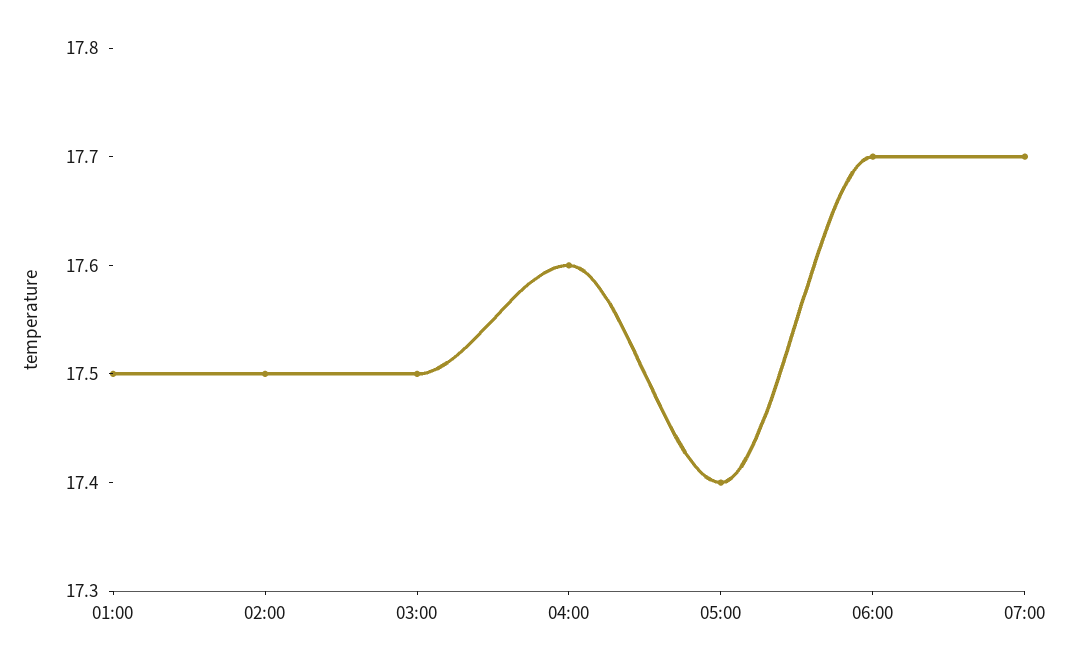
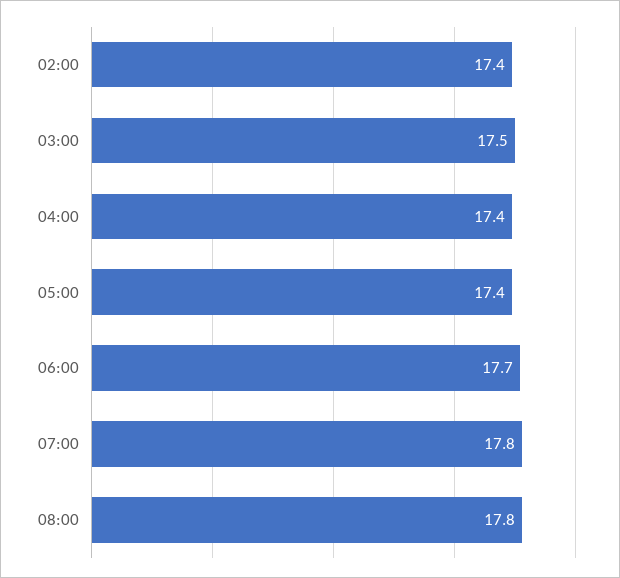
01:00: 17.5 -> none
02:00: 17.5 -> 17.4
04:00: 17.6 -> 17.4
07:00: 17.7 -> 17.8
08:00: none -> 17.8

